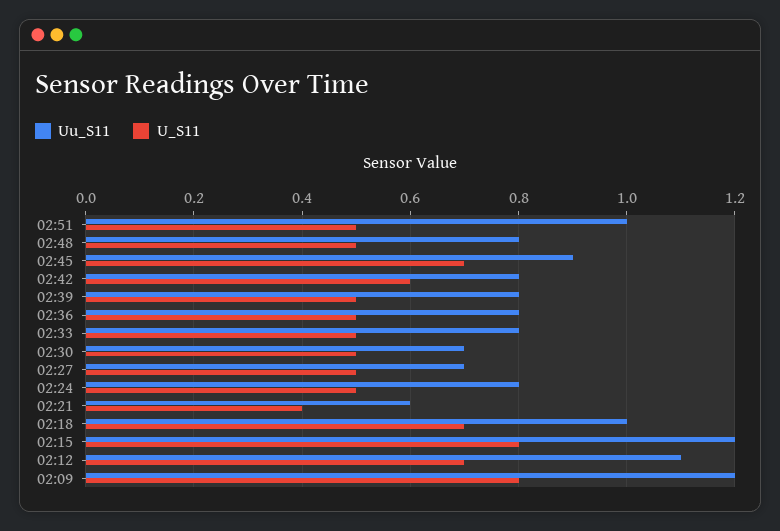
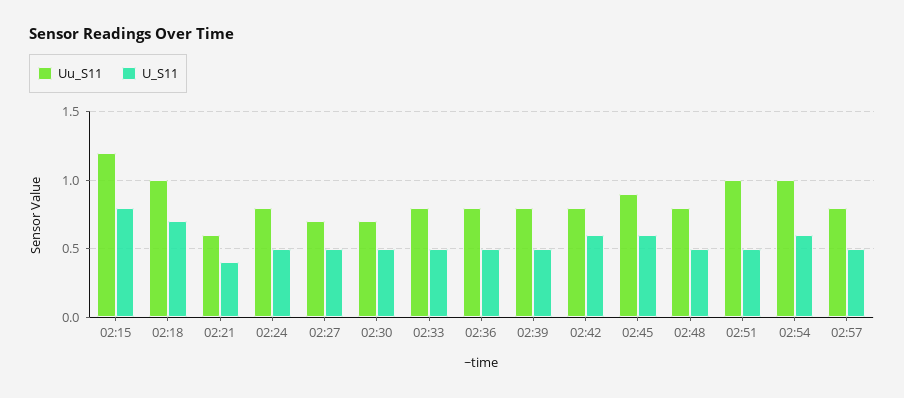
U_S11, 02:45: 0.7 -> 0.6
Uu_S11, 02:12: 1.1 -> none
U_S11, 02:12: 0.7 -> none
Uu_S11, 02:09: 1.2 -> none
U_S11, 02:09: 0.8 -> none
Uu_S11, 02:54: none -> 1
U_S11, 02:54: none -> 0.6
Uu_S11, 02:57: none -> 0.8
U_S11, 02:57: none -> 0.5

